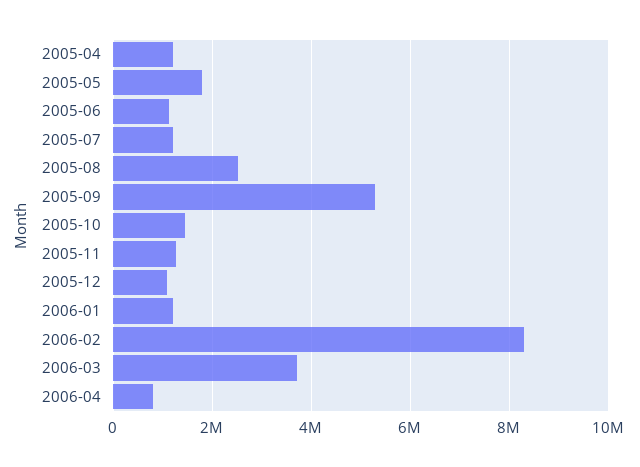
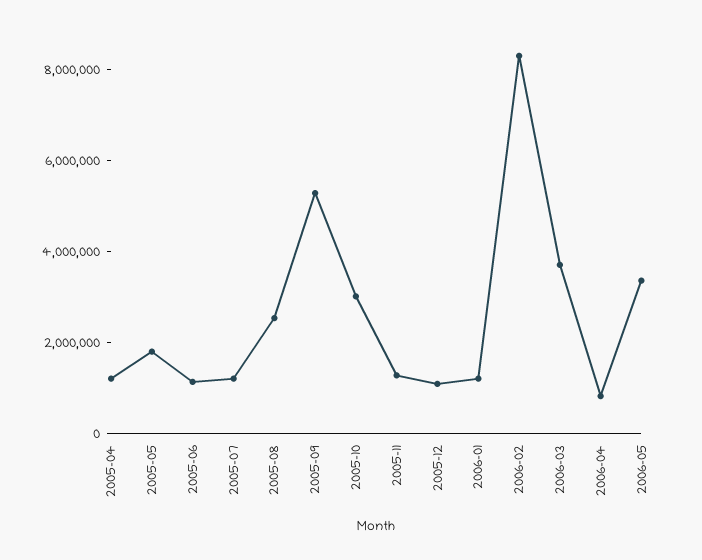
2005-10: 1400000 -> 3000000
2006-05: none -> 3500000

